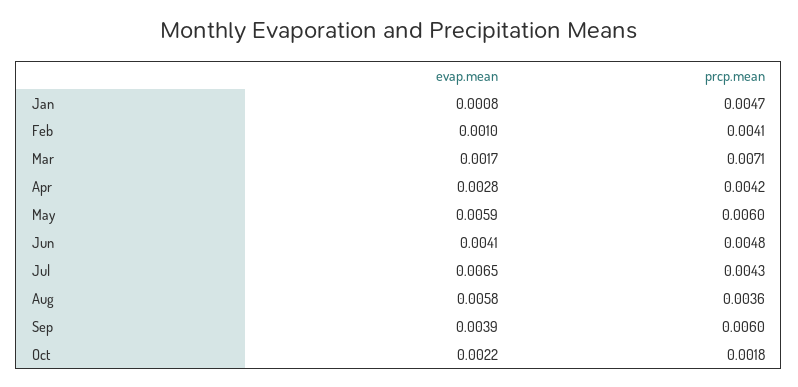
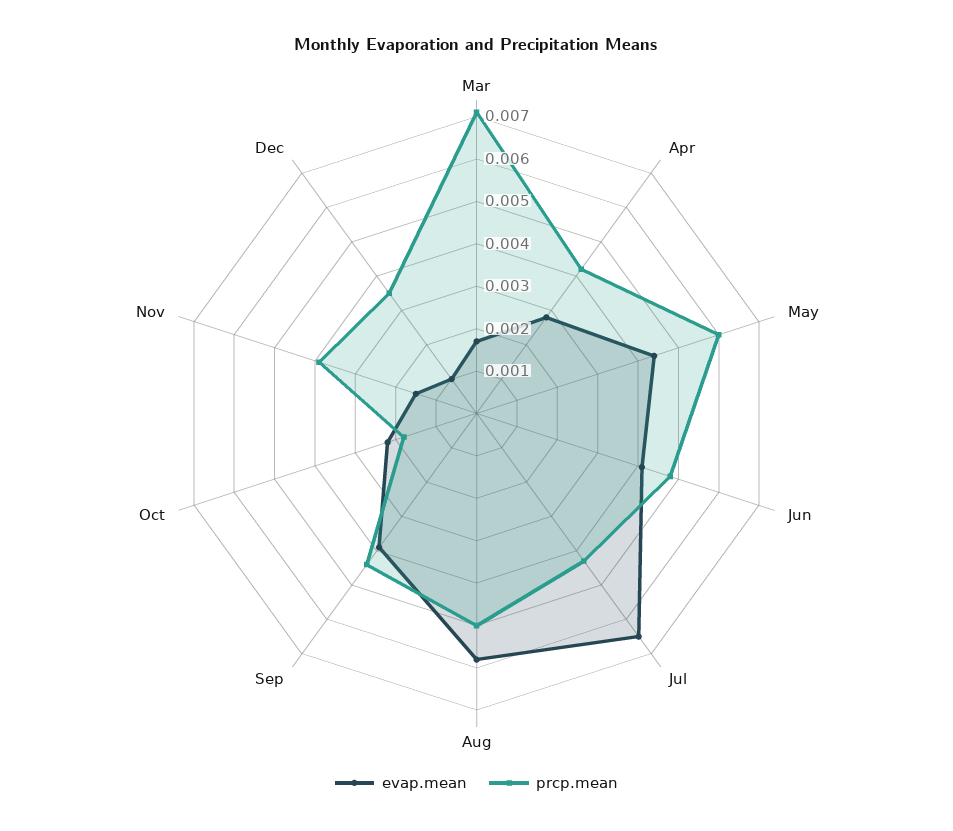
evap.mean, Jan: 0.0008 -> none
prcp.mean, Jan: 0.0047 -> none
evap.mean, Feb: 0.001 -> none
prcp.mean, Feb: 0.0041 -> none
evap.mean, May: 0.0059 -> 0.0045
prcp.mean, Aug: 0.0036 -> 0.005
prcp.mean, Sep: 0.006 -> 0.0045
evap.mean, Nov: none -> 0.0015
prcp.mean, Nov: none -> 0.004
evap.mean, Dec: none -> 0.001
prcp.mean, Dec: none -> 0.0035

